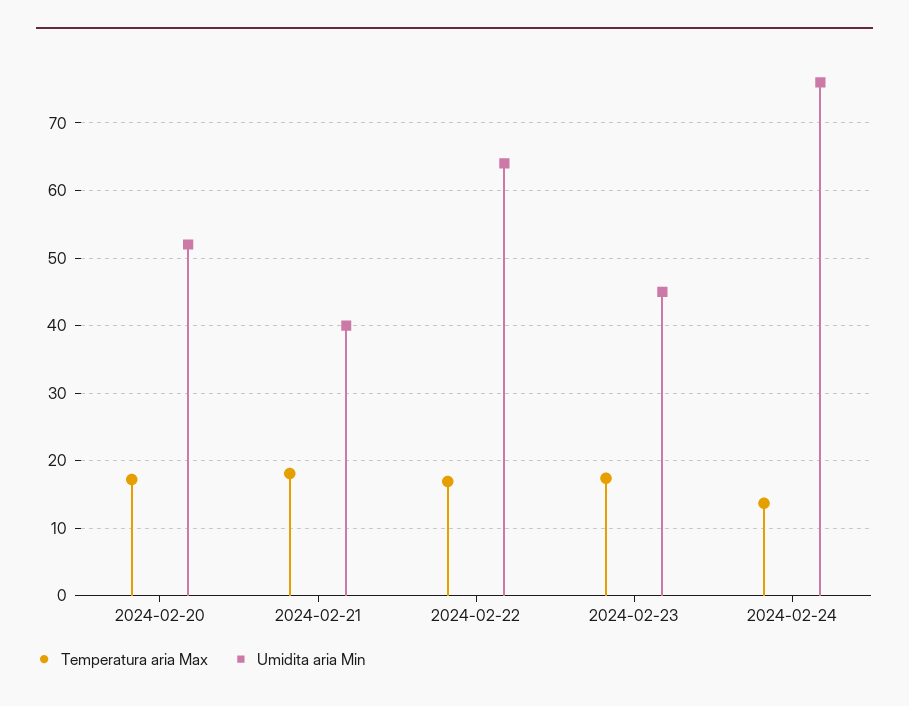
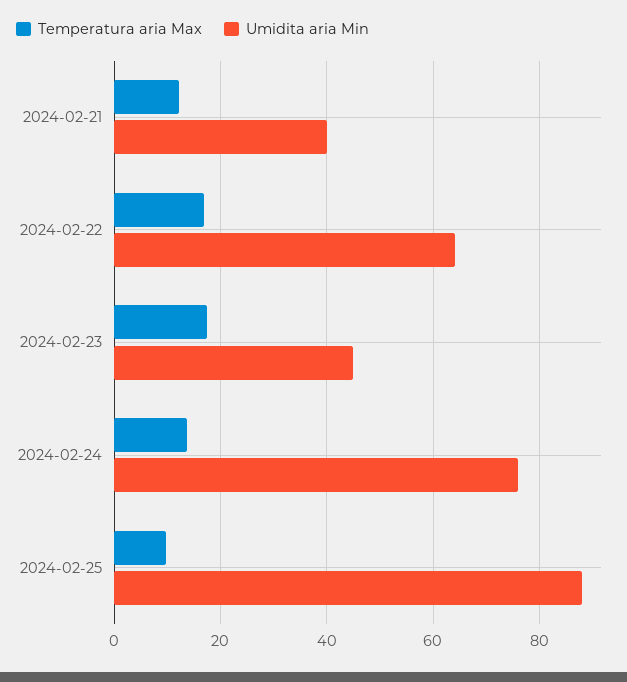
Temperatura aria Max, 2024-02-20: 17 -> none
Umidita aria Min, 2024-02-20: 52 -> none
Temperatura aria Max, 2024-02-21: 18 -> 12
Temperatura aria Max, 2024-02-25: none -> 10
Umidita aria Min, 2024-02-25: none -> 88

